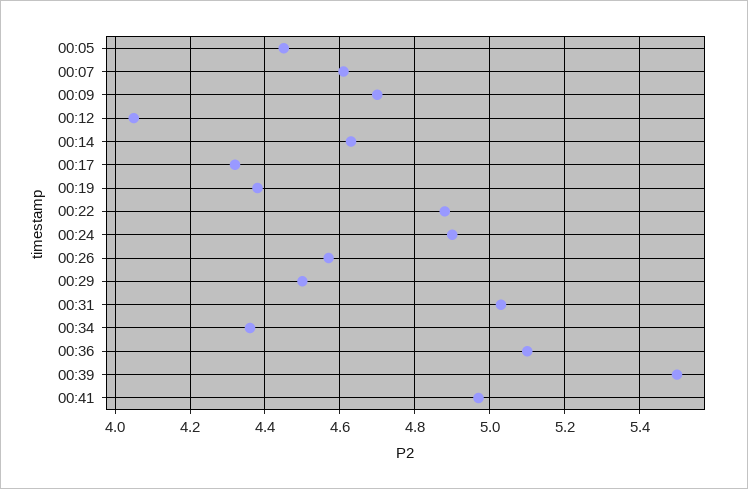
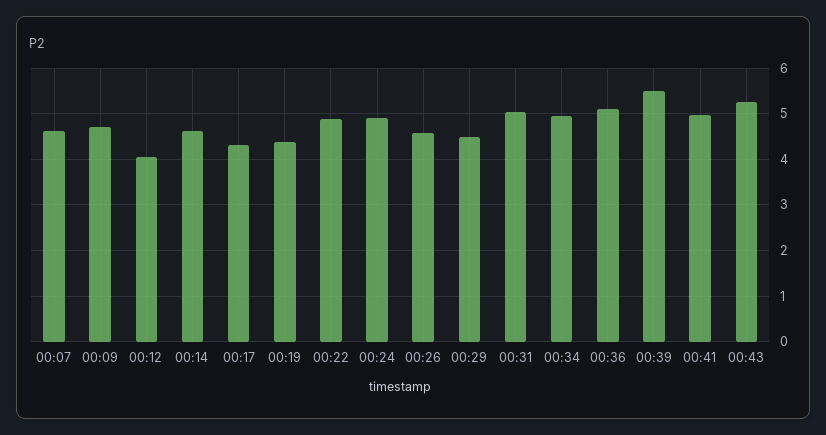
00:05: 4.45 -> none
00:34: 4.35 -> 5
00:43: none -> 5.2

